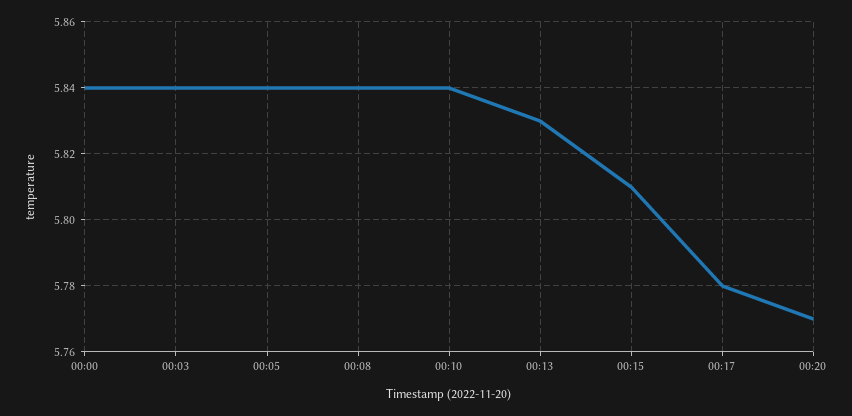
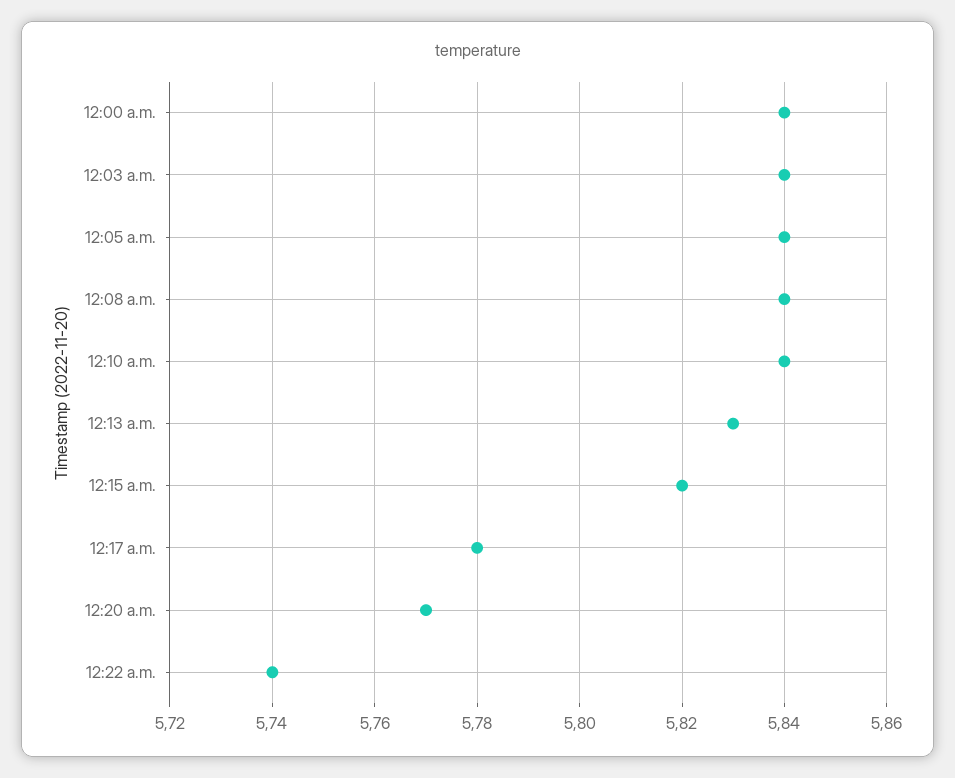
00:15: 5.81 -> 5.82
12:22 a.m.: none -> 5.74

